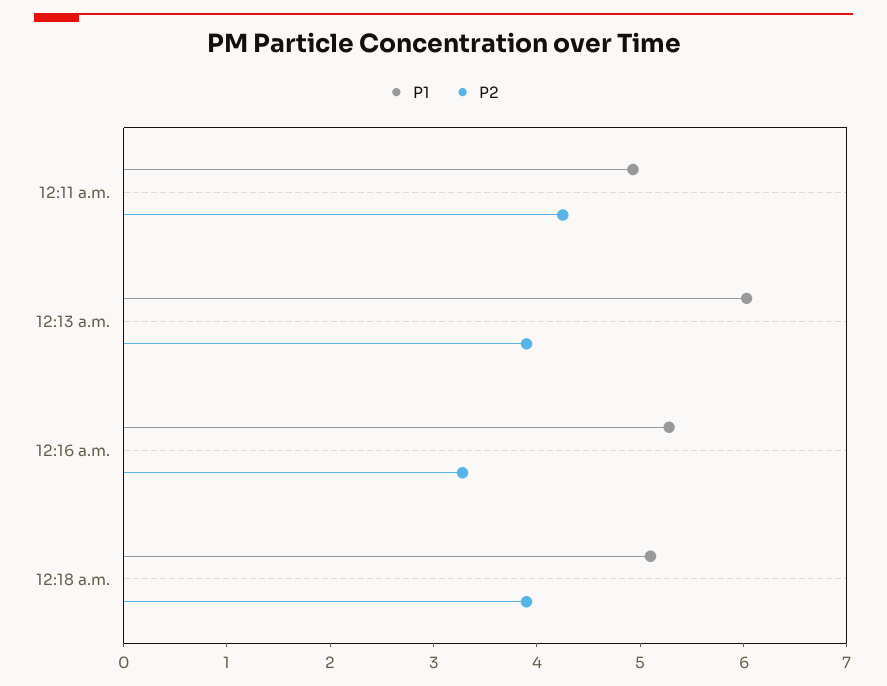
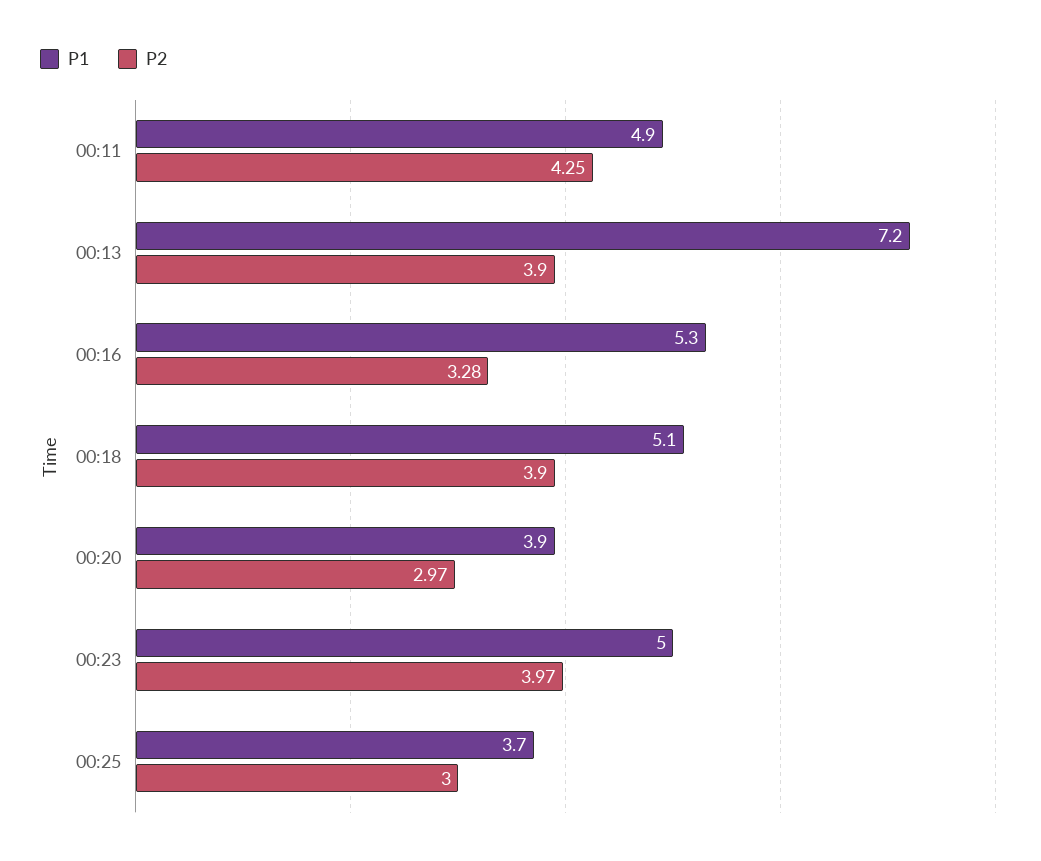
P1, 12:13 a.m.: 6 -> 7.2
P1, 00:20: none -> 3.9
P2, 00:20: none -> 2.97
P1, 00:23: none -> 5
P2, 00:23: none -> 3.97
P1, 00:25: none -> 3.7
P2, 00:25: none -> 3

